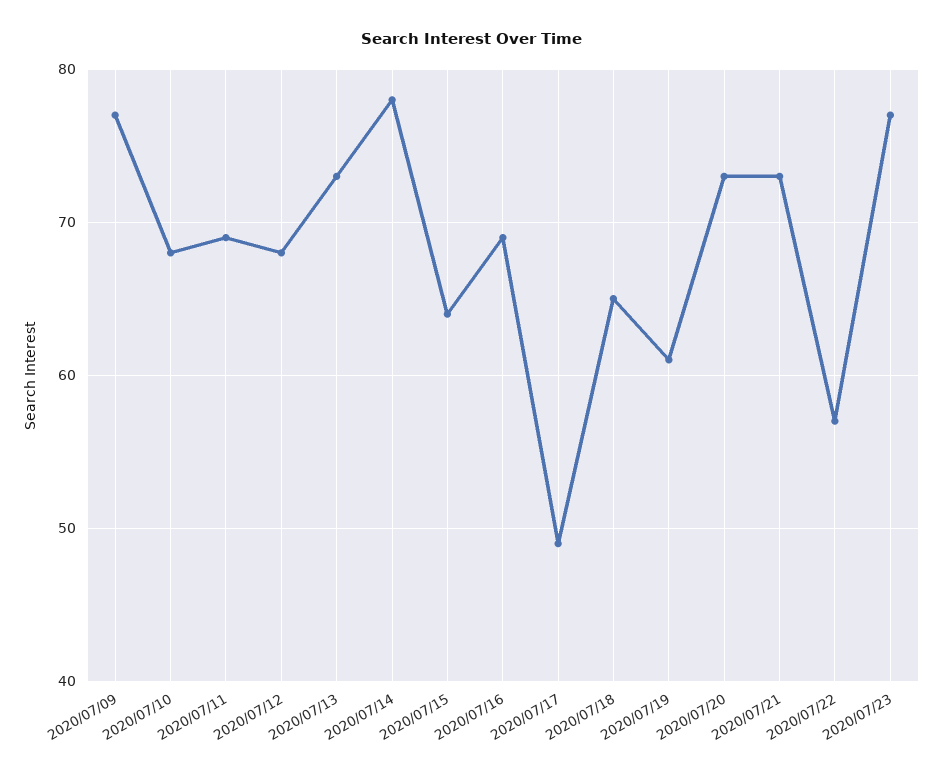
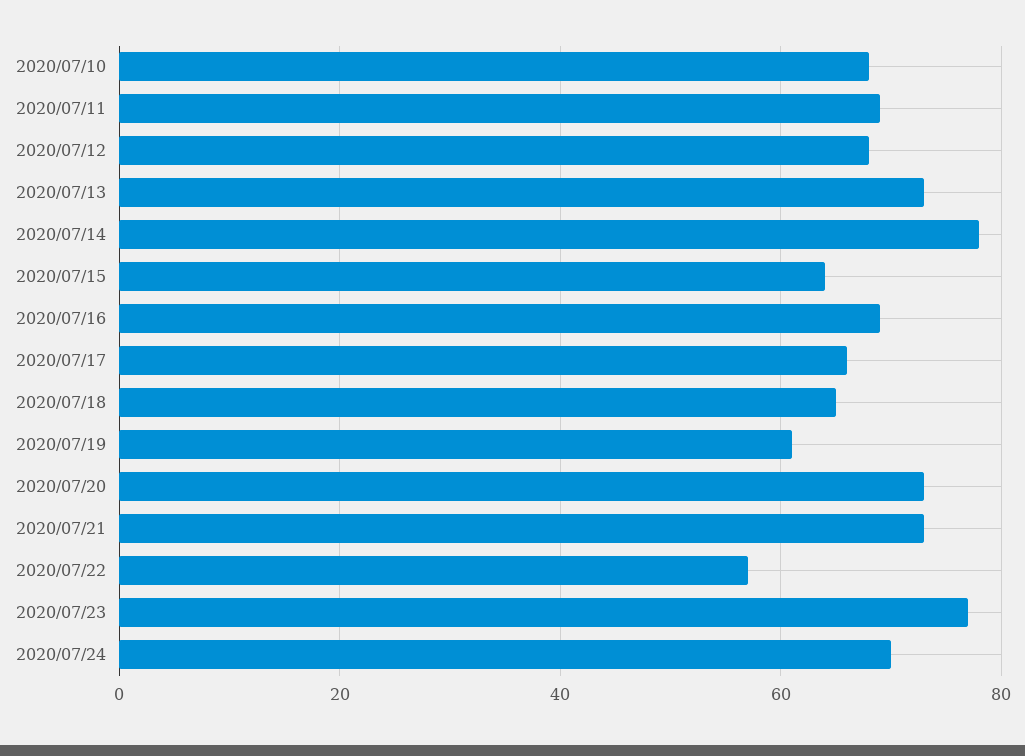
2020/07/09: 77 -> none
2020/07/17: 49 -> 65
2020/07/24: none -> 70

